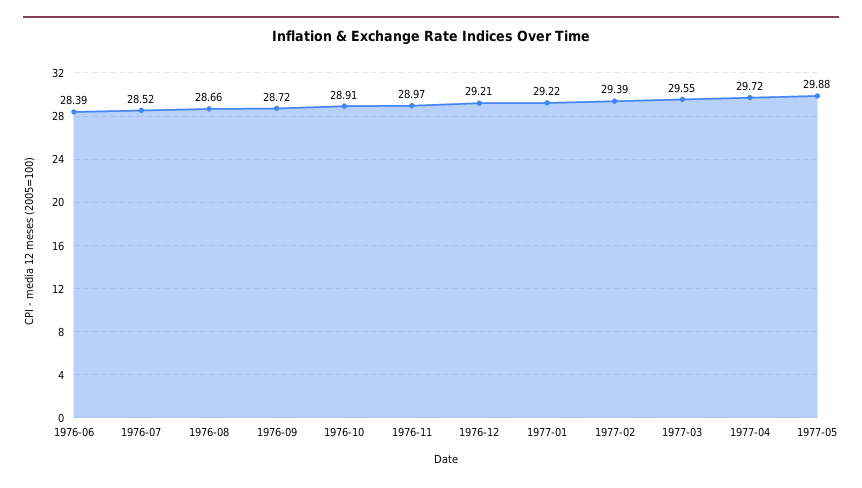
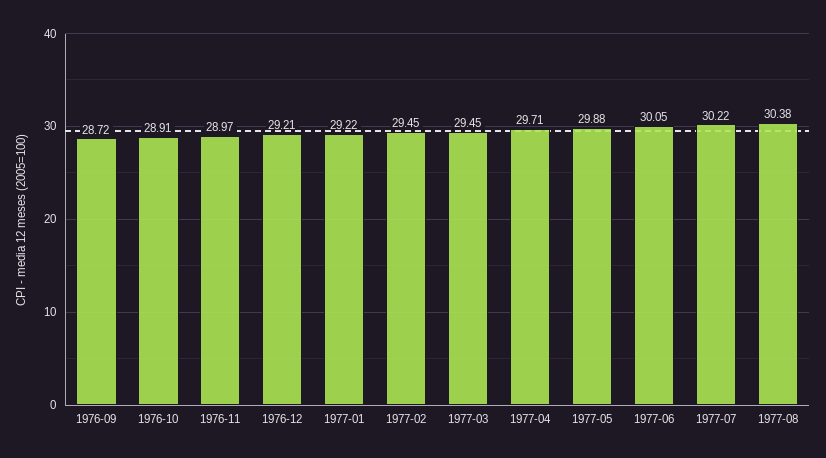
1976-06: 28.39 -> none
1976-07: 28.52 -> none
1976-08: 28.66 -> none
1977-02: 29.39 -> 29.45
1977-03: 29.55 -> 29.45
1977-04: 29.72 -> 29.71
1977-06: none -> 30.05
1977-07: none -> 30.22
1977-08: none -> 30.38

